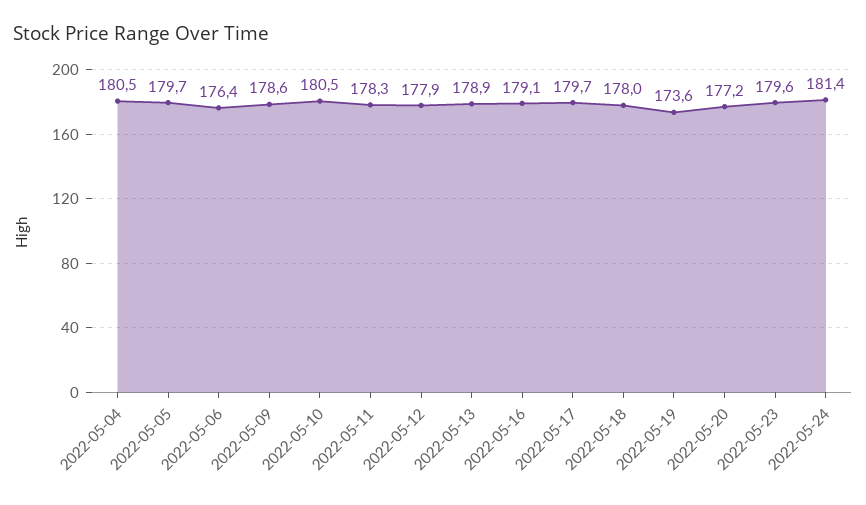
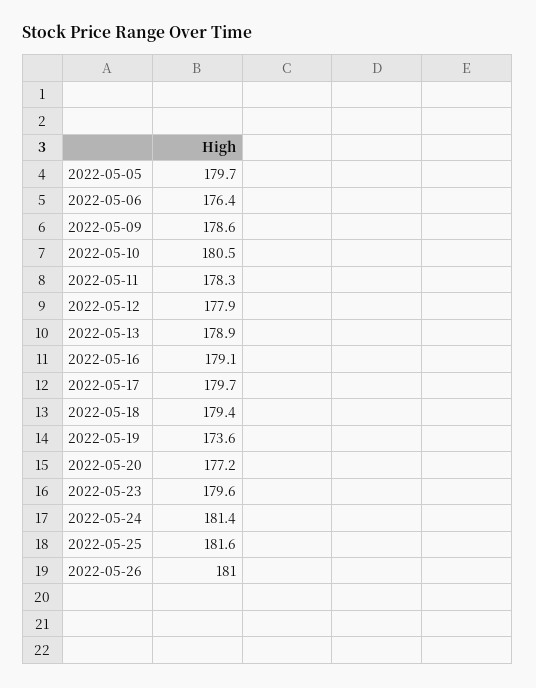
2022-05-04: 180.5 -> none
2022-05-18: 178 -> 179.4
2022-05-25: none -> 181.6
2022-05-26: none -> 181

